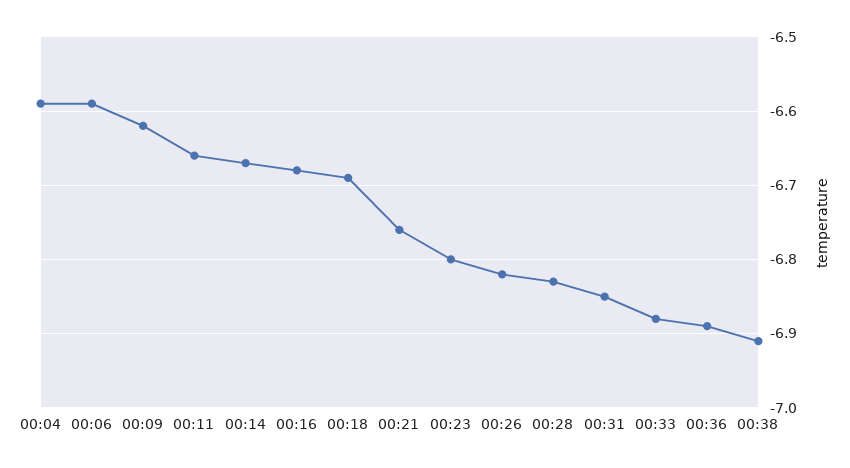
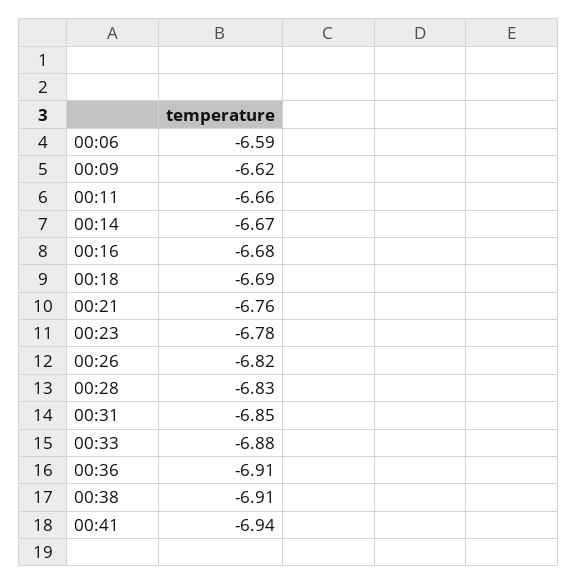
00:04: -6.59 -> none
00:23: -6.8 -> -6.78
00:36: -6.89 -> -6.91
00:41: none -> -6.94

